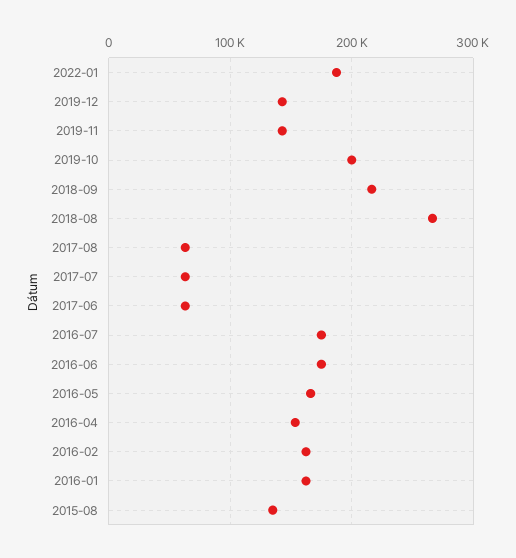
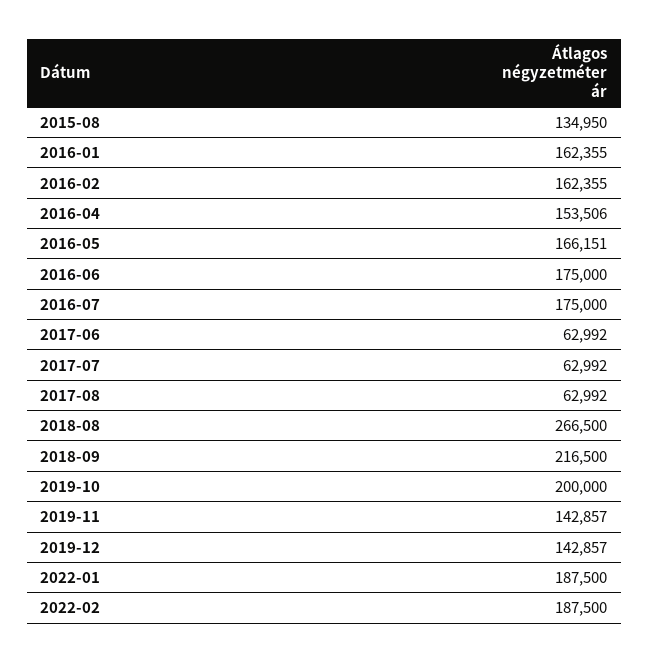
2022-02: none -> 187500

